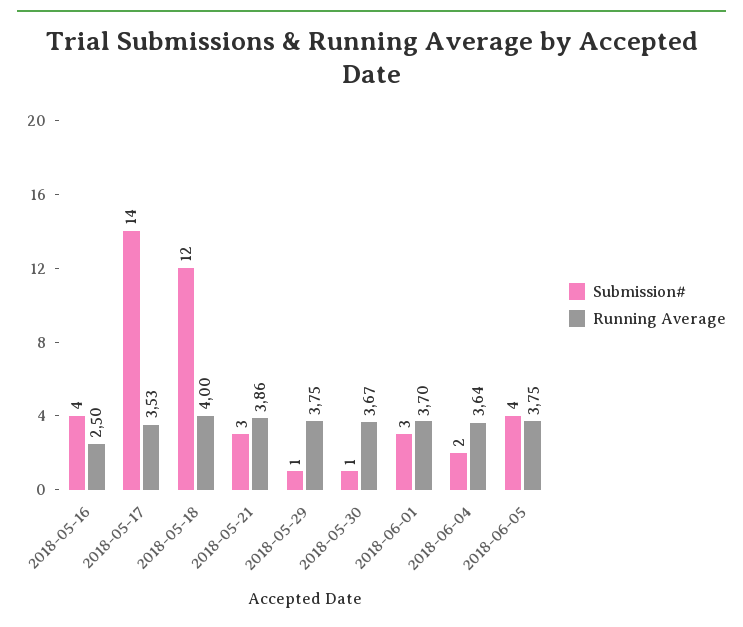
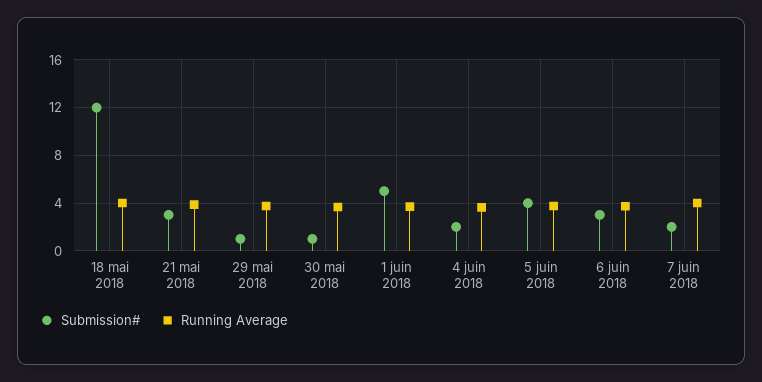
Submission#, 2018-05-16: 4 -> none
Running Average, 2018-05-16: 2.5 -> none
Submission#, 2018-05-17: 14 -> none
Running Average, 2018-05-17: 3.53 -> none
Submission#, 2018-06-01: 3 -> 5
Submission#, 6 juin 2018: none -> 3
Running Average, 6 juin 2018: none -> 4
Submission#, 7 juin 2018: none -> 2
Running Average, 7 juin 2018: none -> 4

